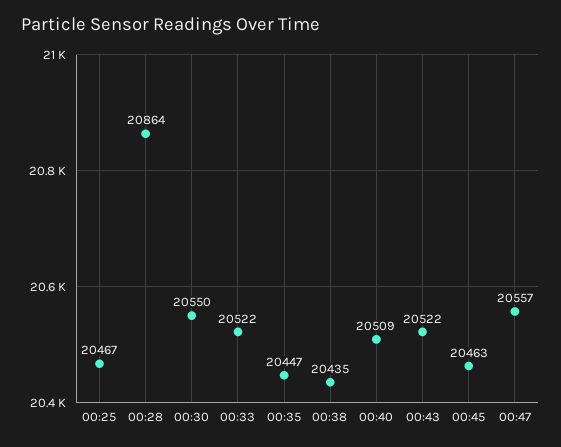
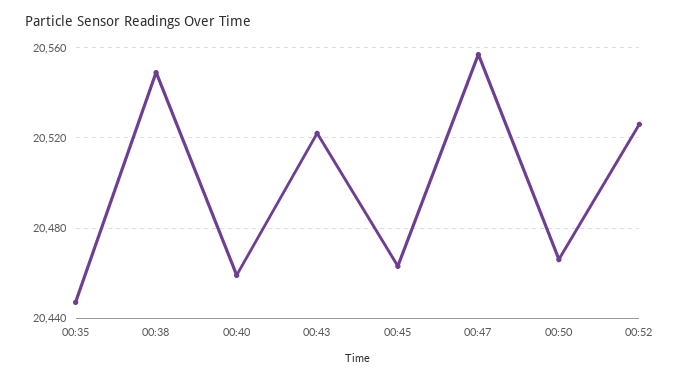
00:25: 20467 -> none
00:28: 20864 -> none
00:30: 20550 -> none
00:33: 20522 -> none
00:38: 20435 -> 20550
00:40: 20509 -> 20460
00:50: none -> 20465
00:52: none -> 20525

